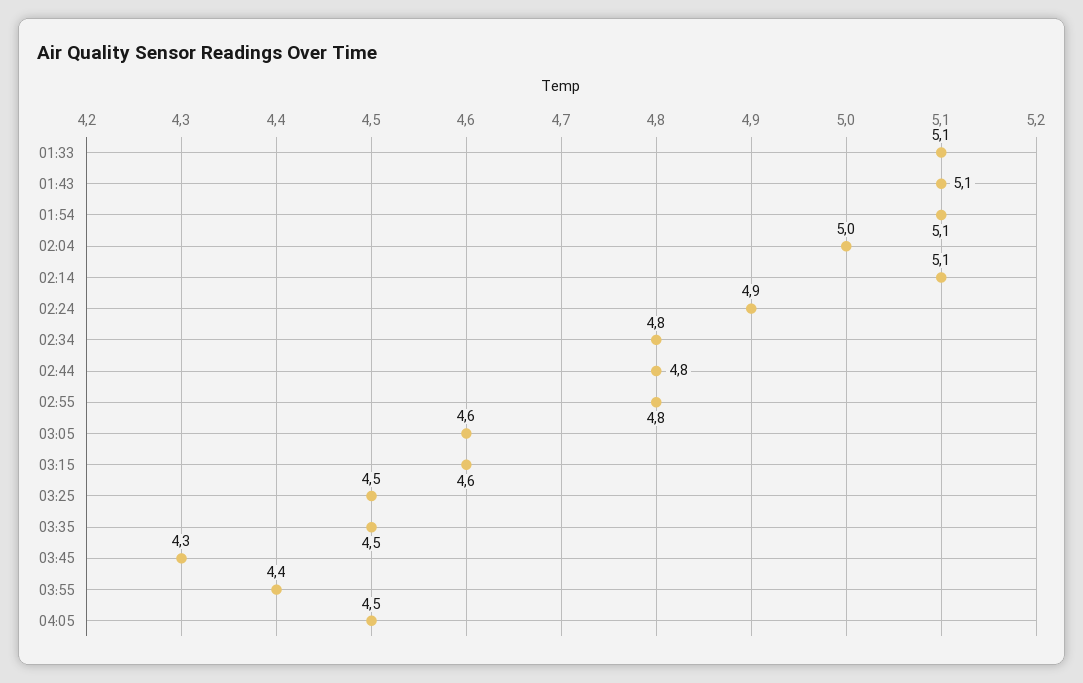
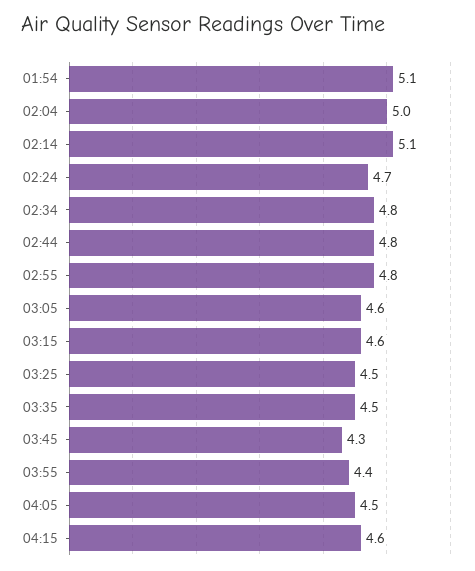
01:33: 5.1 -> none
01:43: 5.1 -> none
02:24: 4.9 -> 4.7
04:15: none -> 4.6

